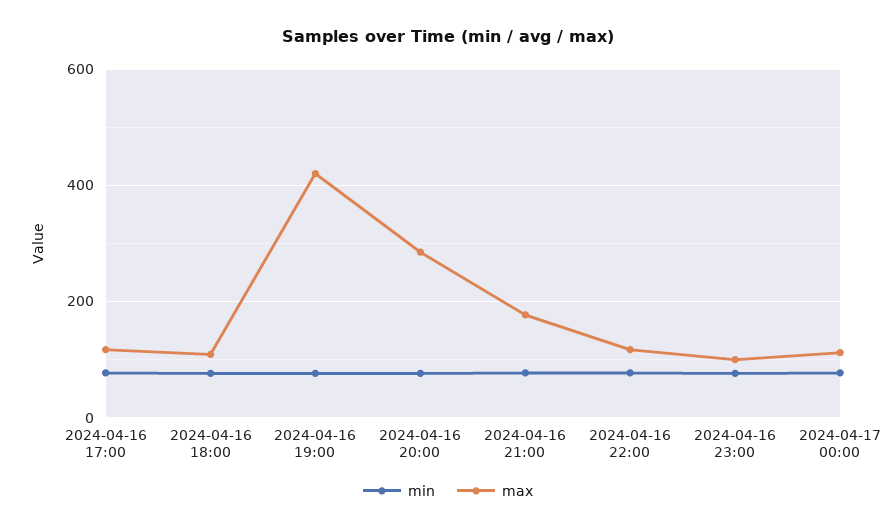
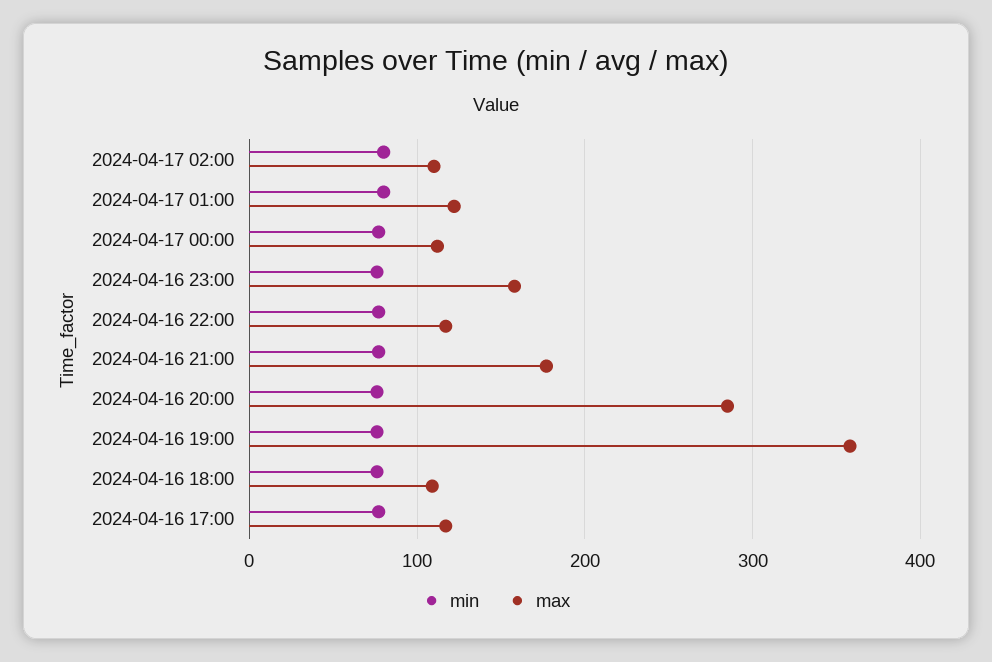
max, 2024-04-16 19:00: 420 -> 360
max, 2024-04-16 23:00: 100 -> 160
min, 2024-04-17 02:00: none -> 80
max, 2024-04-17 02:00: none -> 110
min, 2024-04-17 01:00: none -> 80
max, 2024-04-17 01:00: none -> 120

